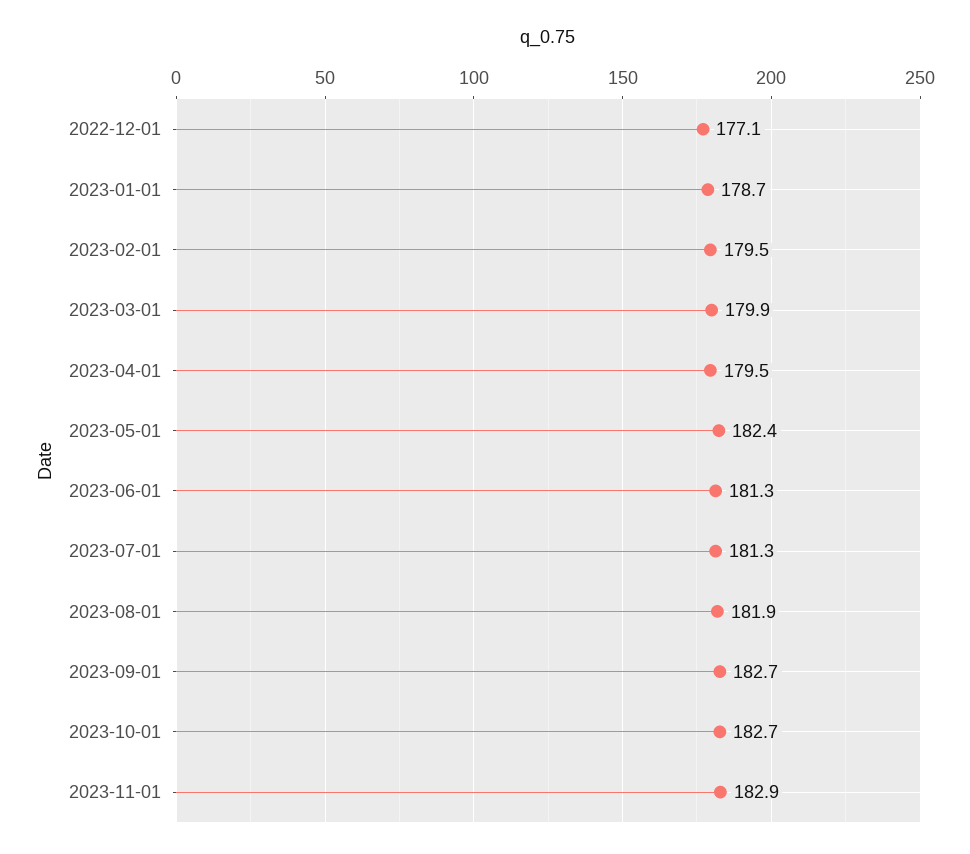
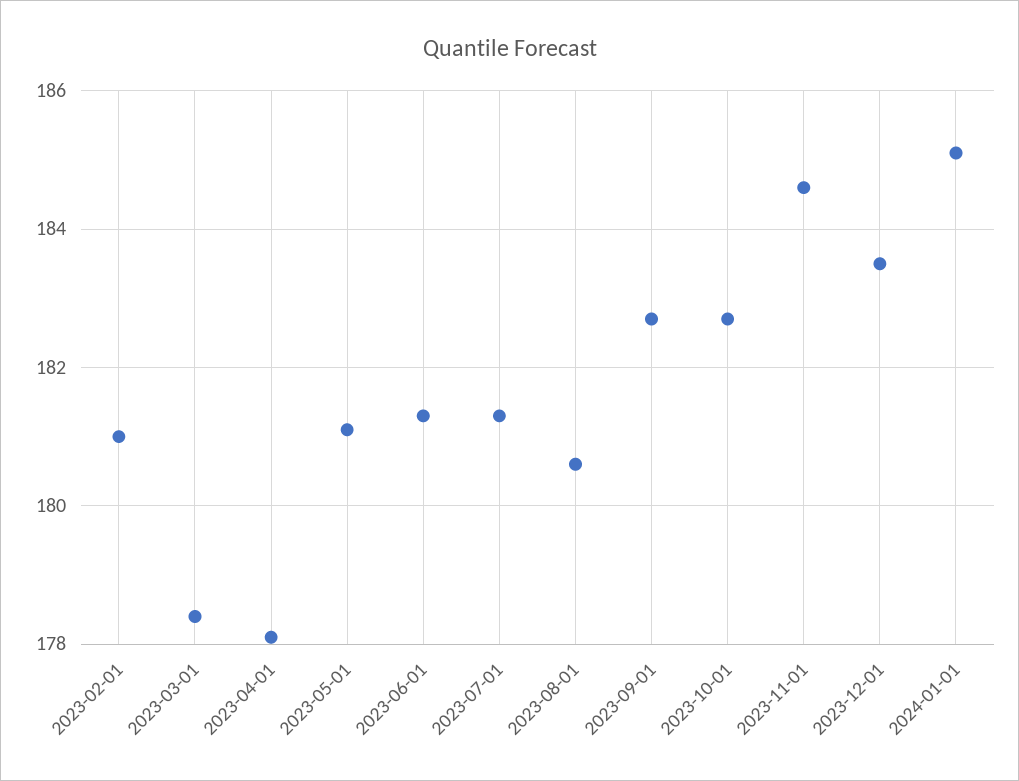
2022-12-01: 177.1 -> none
2023-01-01: 178.7 -> none
2023-02-01: 179.5 -> 181
2023-03-01: 179.9 -> 178.5
2023-04-01: 179.5 -> 178
2023-05-01: 182.4 -> 181
2023-08-01: 181.9 -> 180.5
2023-11-01: 182.9 -> 184.5
2023-12-01: none -> 183.5
2024-01-01: none -> 185

